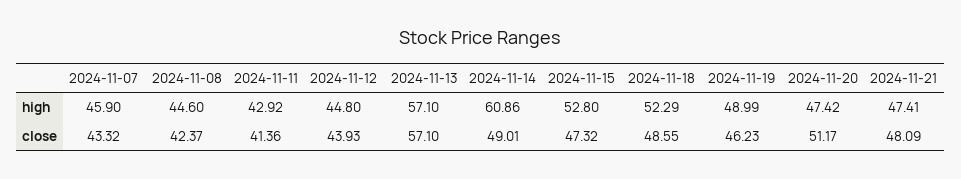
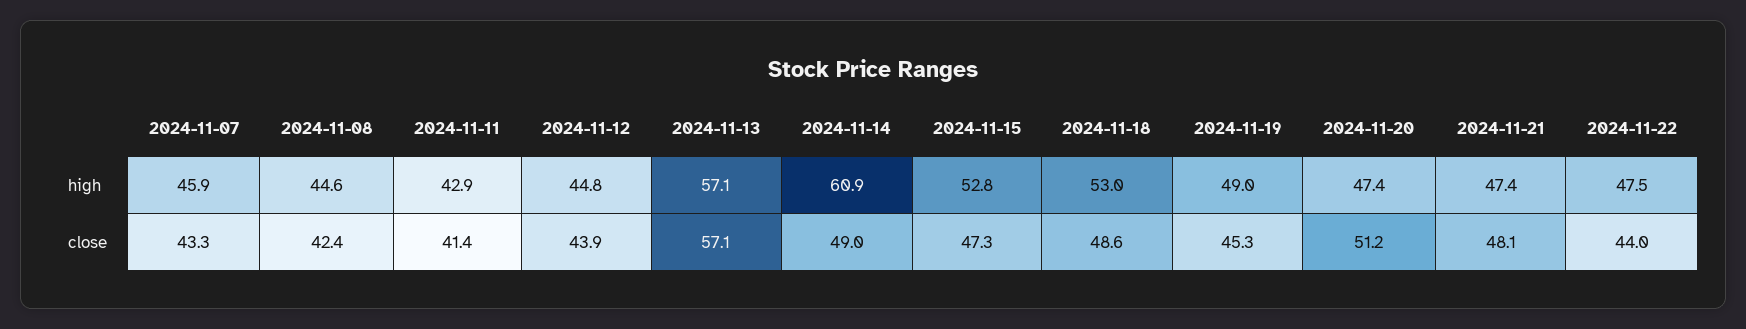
2024-11-18, high: 52.29 -> 53
2024-11-19, close: 46.23 -> 45.3
2024-11-22, high: none -> 47.5
2024-11-22, close: none -> 44

